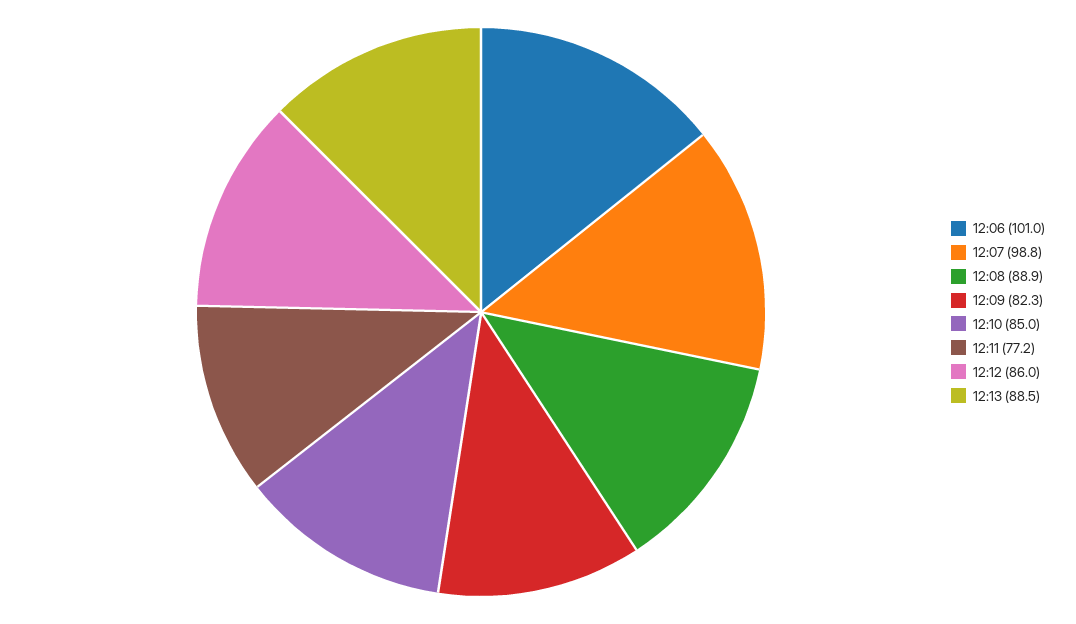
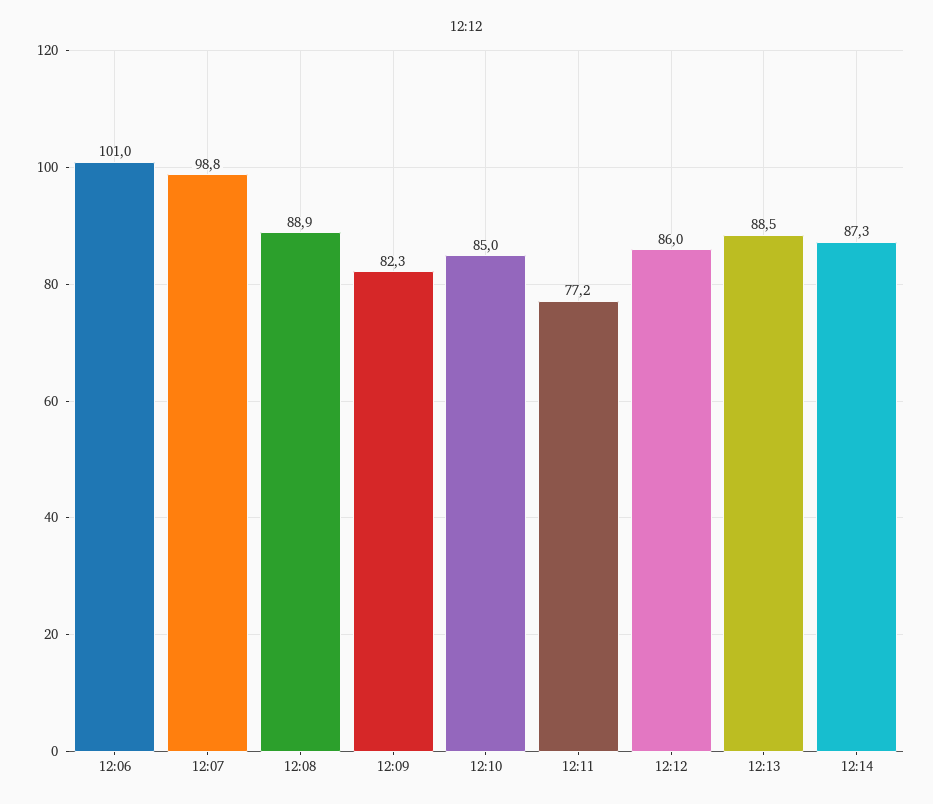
12:14: none -> 87.3

